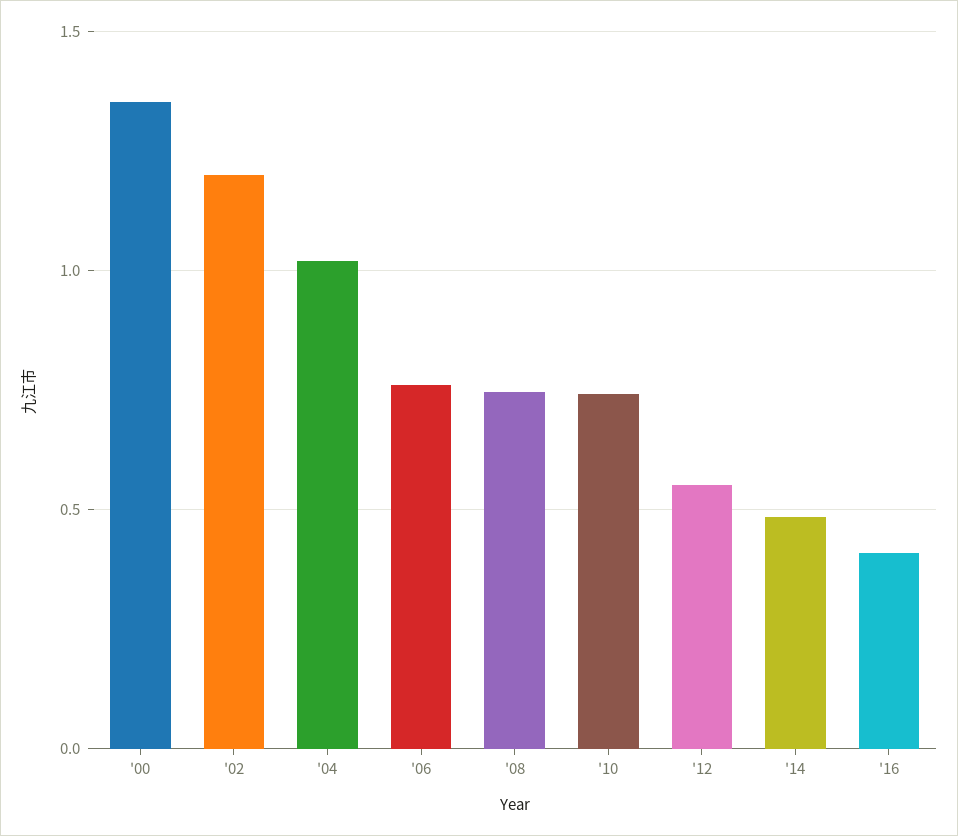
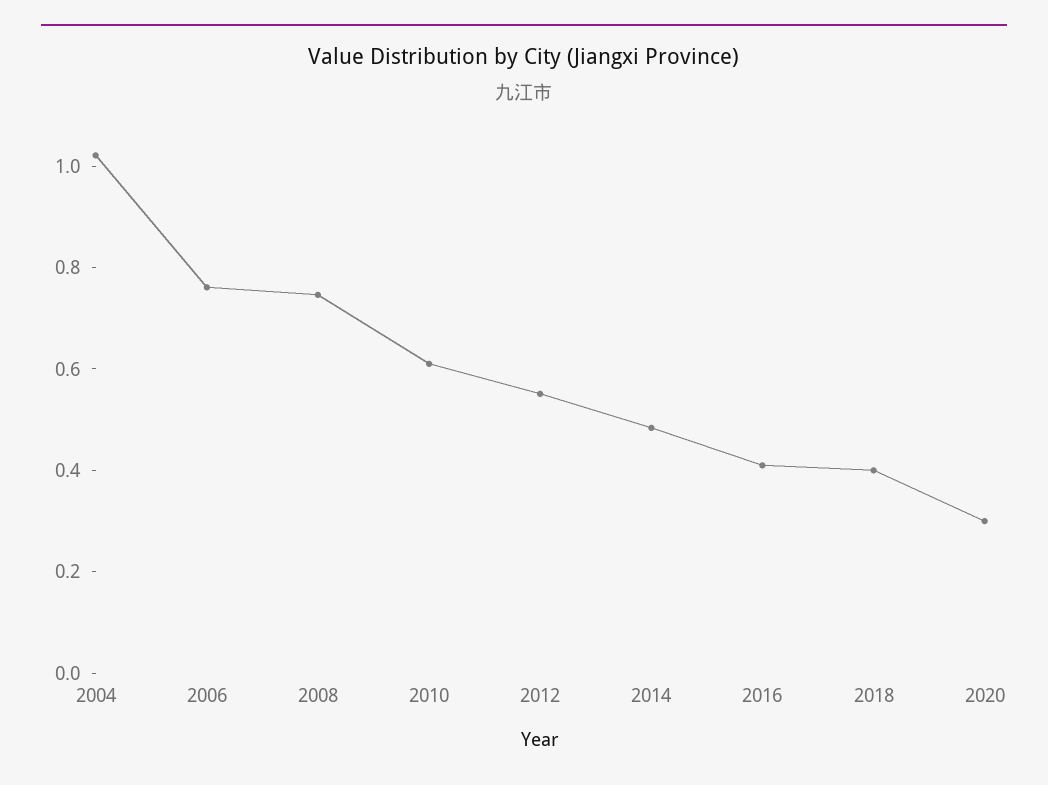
'00: 1.35 -> none
'02: 1.2 -> none
'10: 0.75 -> 0.6
2018: none -> 0.4
2020: none -> 0.3

